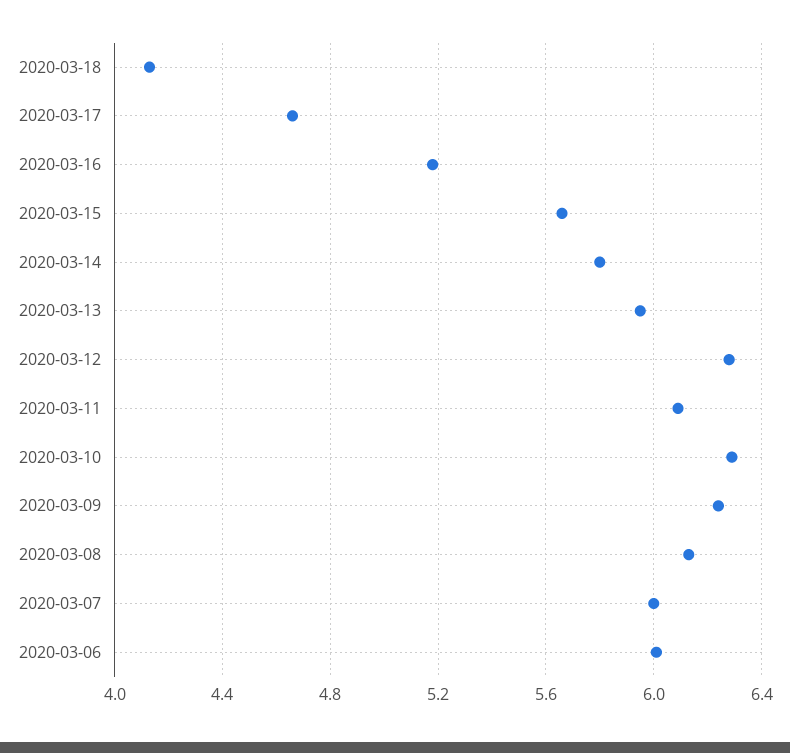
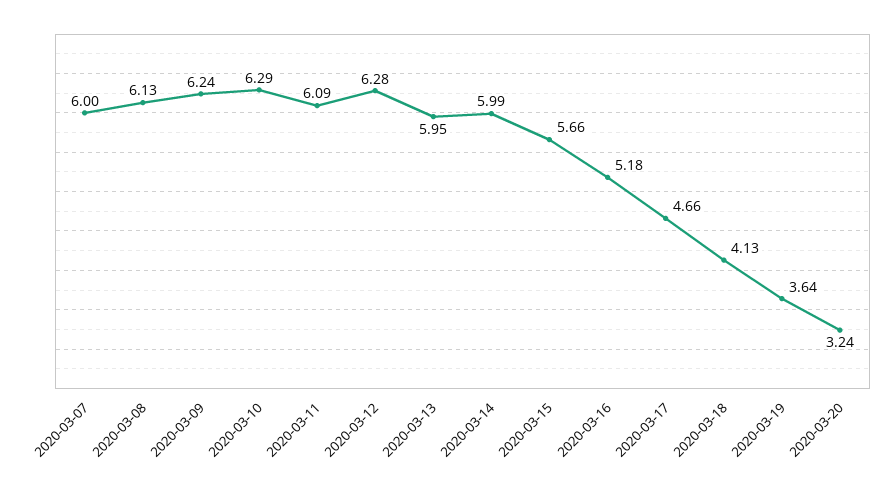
2020-03-14: 5.8 -> 5.99
2020-03-06: 6 -> none
2020-03-19: none -> 3.64
2020-03-20: none -> 3.24

